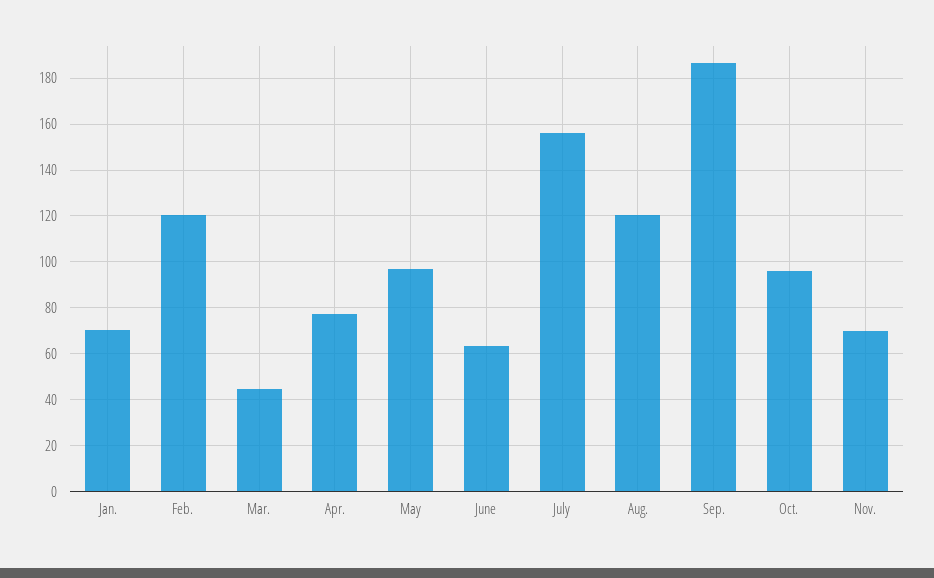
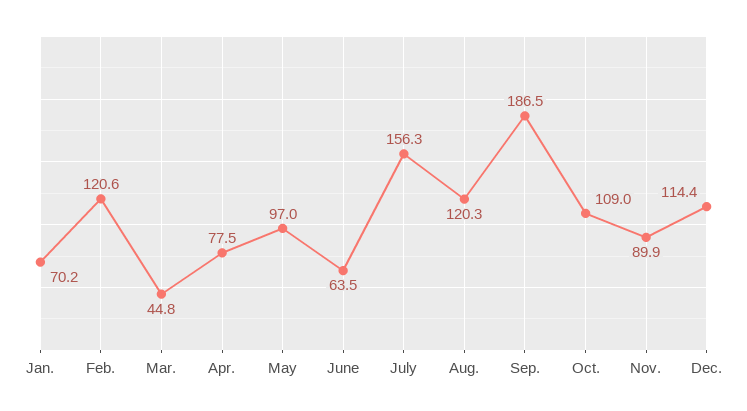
Oct.: 95 -> 109
Nov.: 70 -> 89.9
Dec.: none -> 114.4

